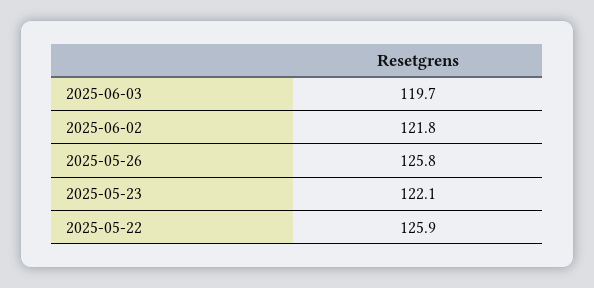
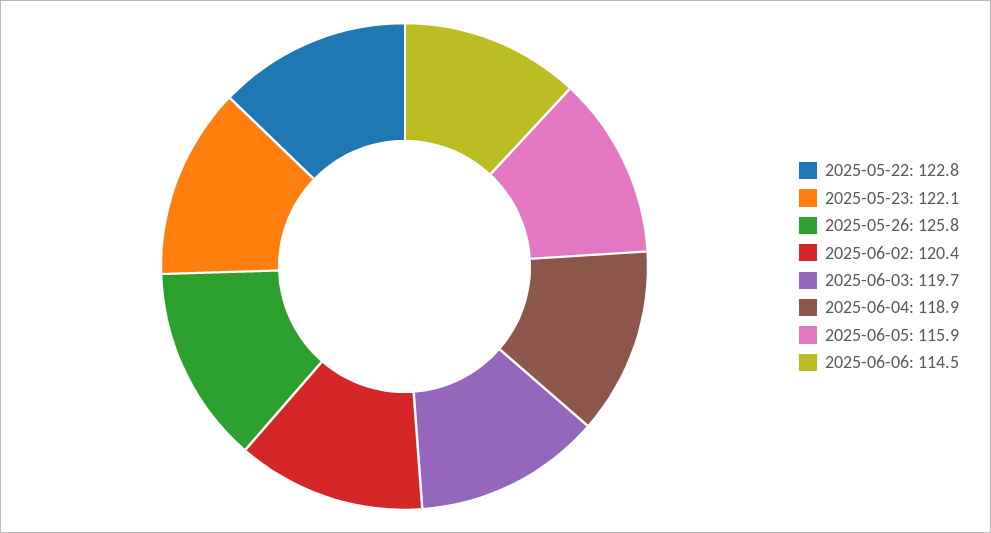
2025-06-02: 121.8 -> 120.4
2025-05-22: 125.9 -> 122.8
2025-06-04: none -> 118.9
2025-06-05: none -> 115.9
2025-06-06: none -> 114.5

